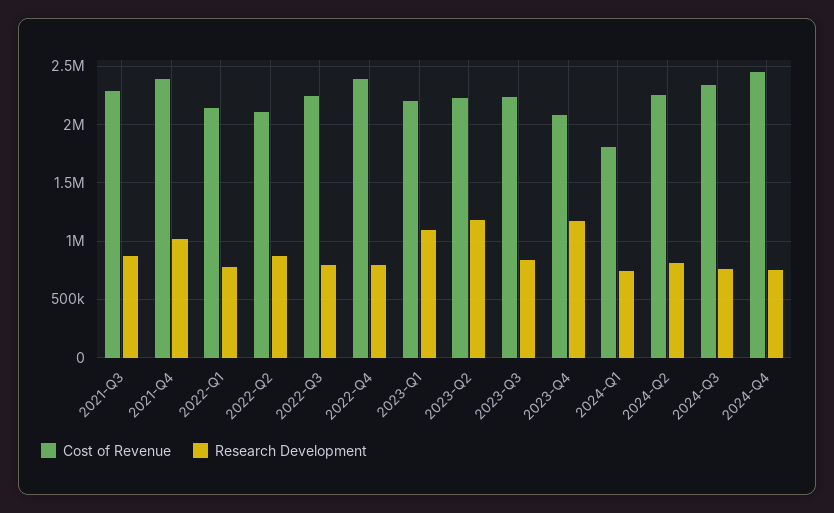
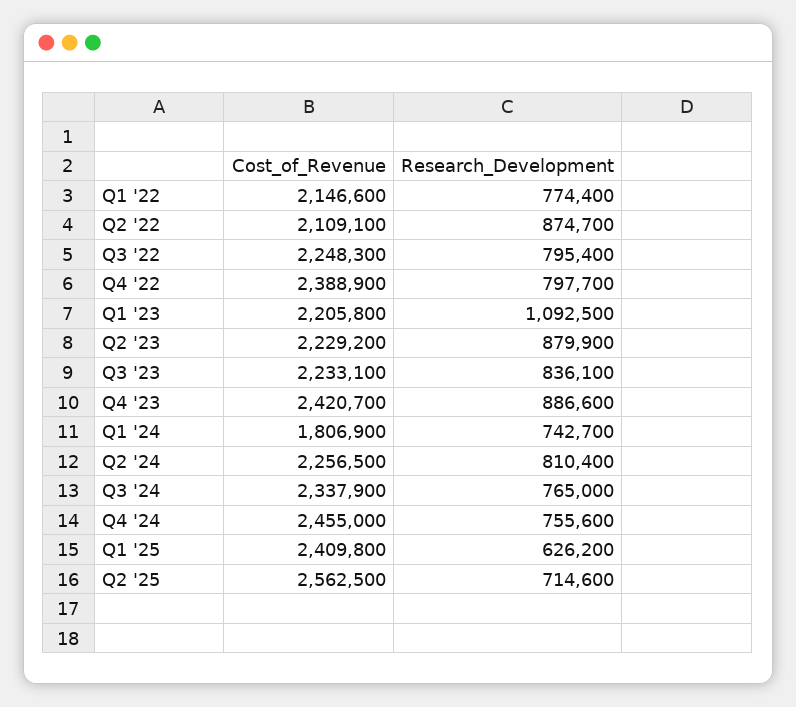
Cost of Revenue, 2021-Q3: 2300000 -> none
Research Development, 2021-Q3: 900000 -> none
Cost of Revenue, 2021-Q4: 2400000 -> none
Research Development, 2021-Q4: 1000000 -> none
Research Development, 2023-Q2: 1200000 -> 879900
Cost of Revenue, 2023-Q4: 2100000 -> 2420700
Research Development, 2023-Q4: 1200000 -> 886600
Cost of Revenue, Q1 '25: none -> 2409800
Research Development, Q1 '25: none -> 626200
Cost of Revenue, Q2 '25: none -> 2562500
Research Development, Q2 '25: none -> 714600

